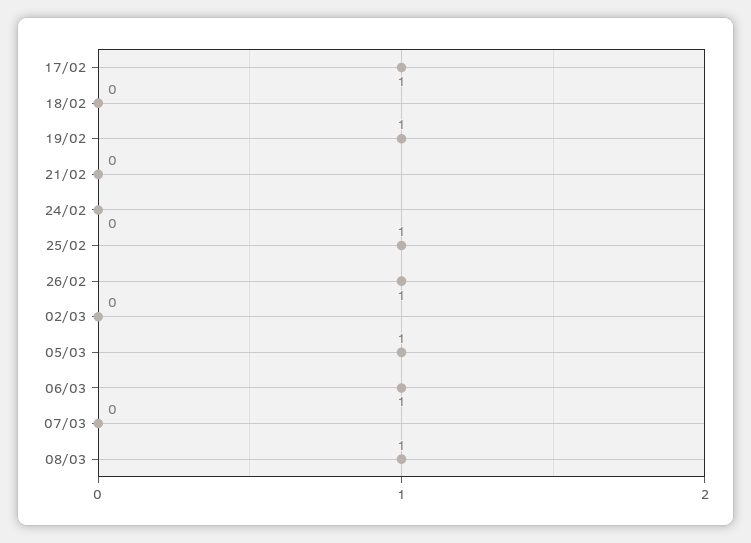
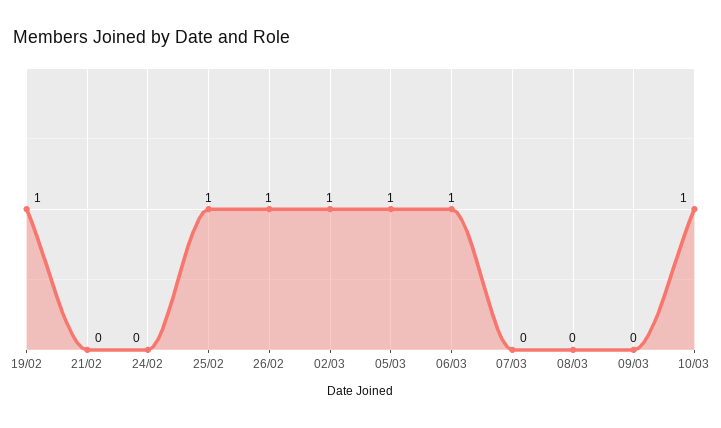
17/02: 1 -> none
18/02: 0 -> none
02/03: 0 -> 1
08/03: 1 -> 0
09/03: none -> 0
10/03: none -> 1

